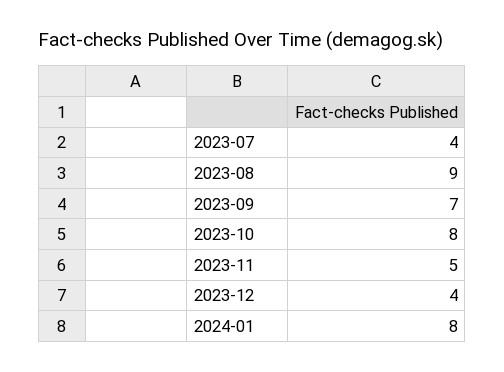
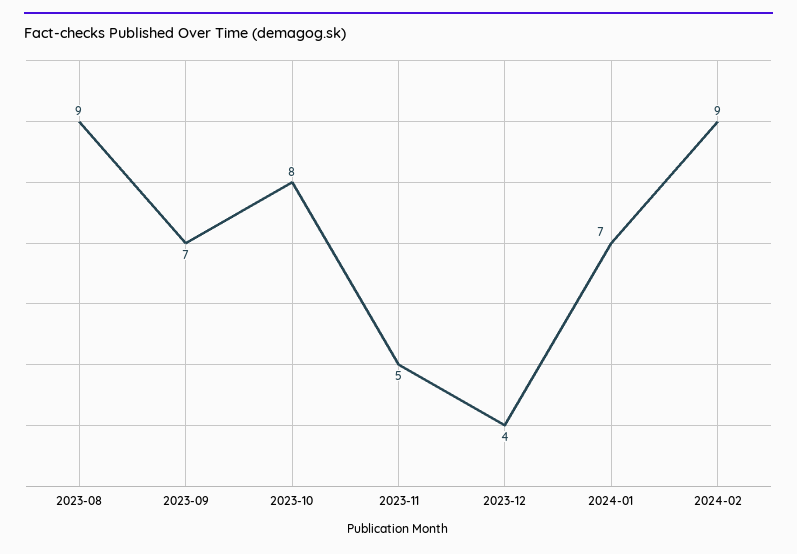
2023-07: 4 -> none
2024-01: 8 -> 7
2024-02: none -> 9

